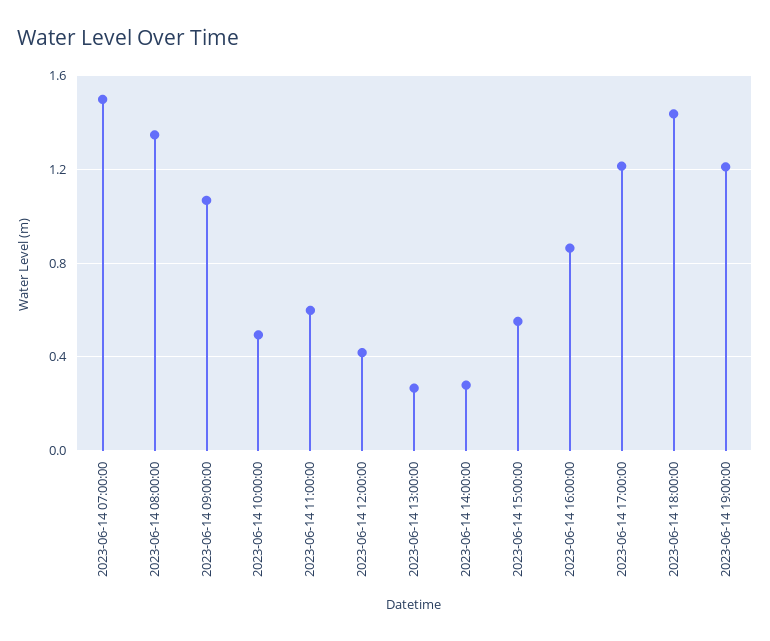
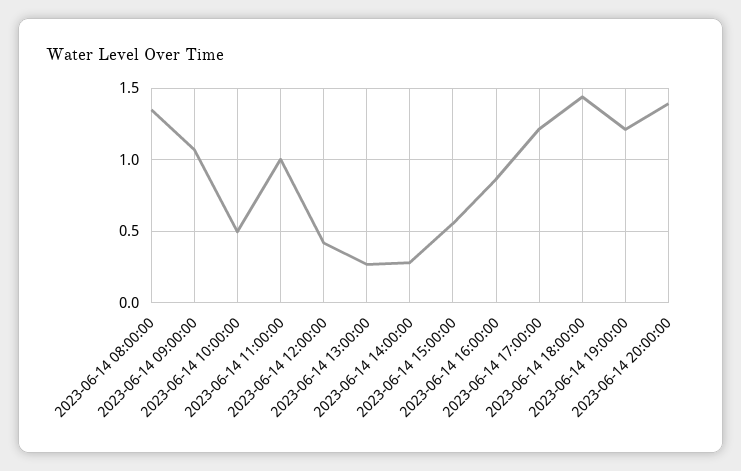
2023-06-14 07:00:00: 1.5 -> none
2023-06-14 11:00:00: 0.6 -> 1
2023-06-14 20:00:00: none -> 1.4

